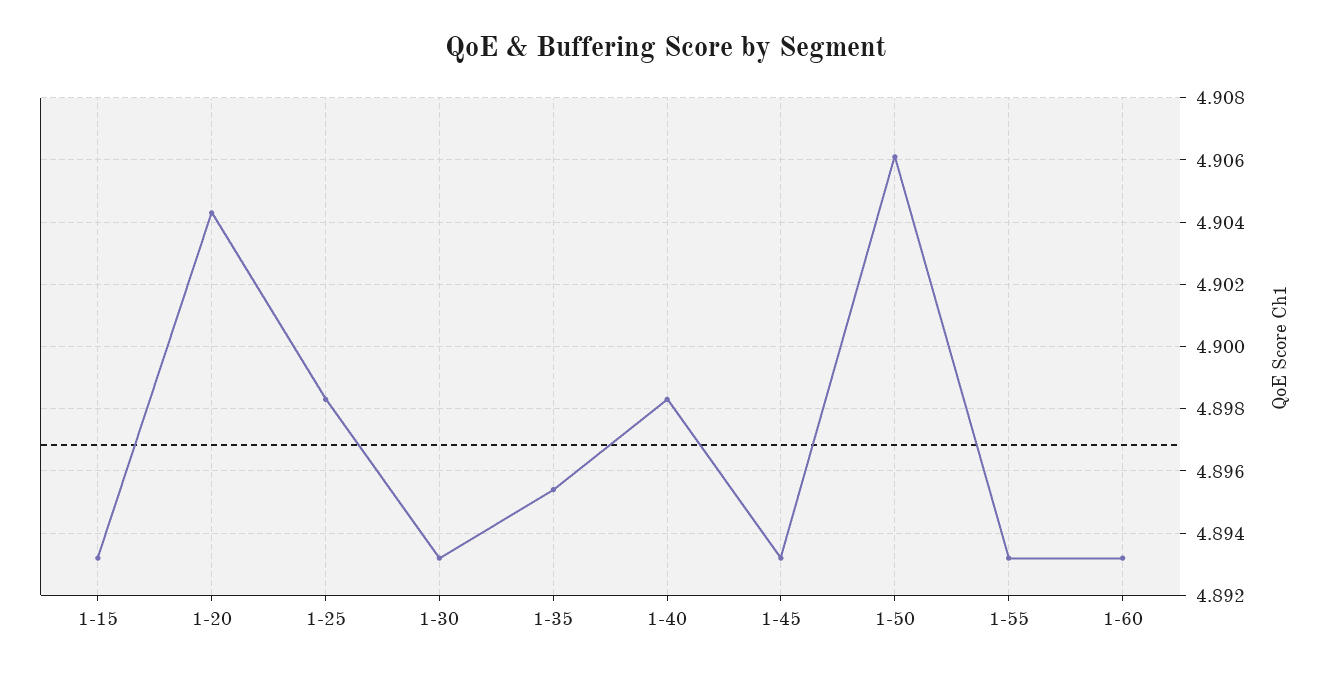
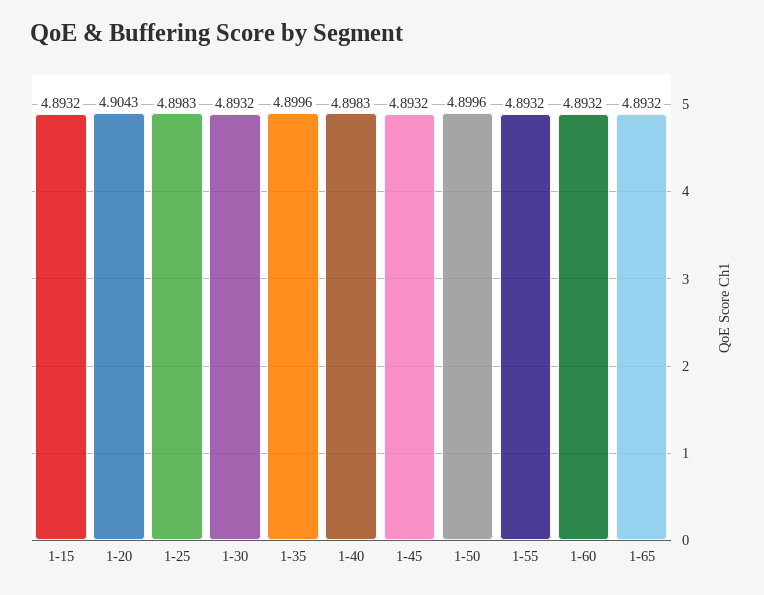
1-35: 4.8955 -> 4.8996
1-50: 4.906 -> 4.8996
1-65: none -> 4.8932

